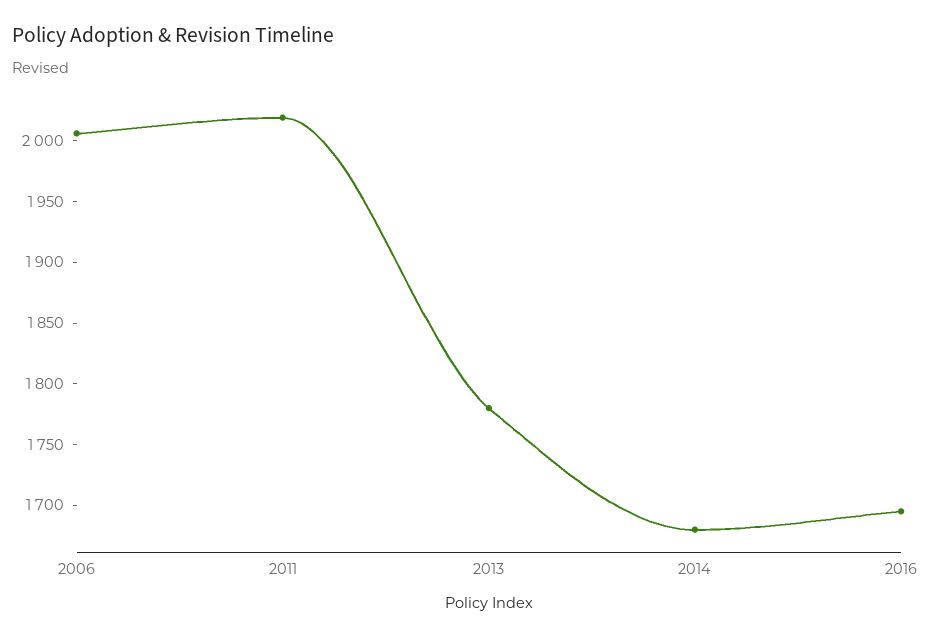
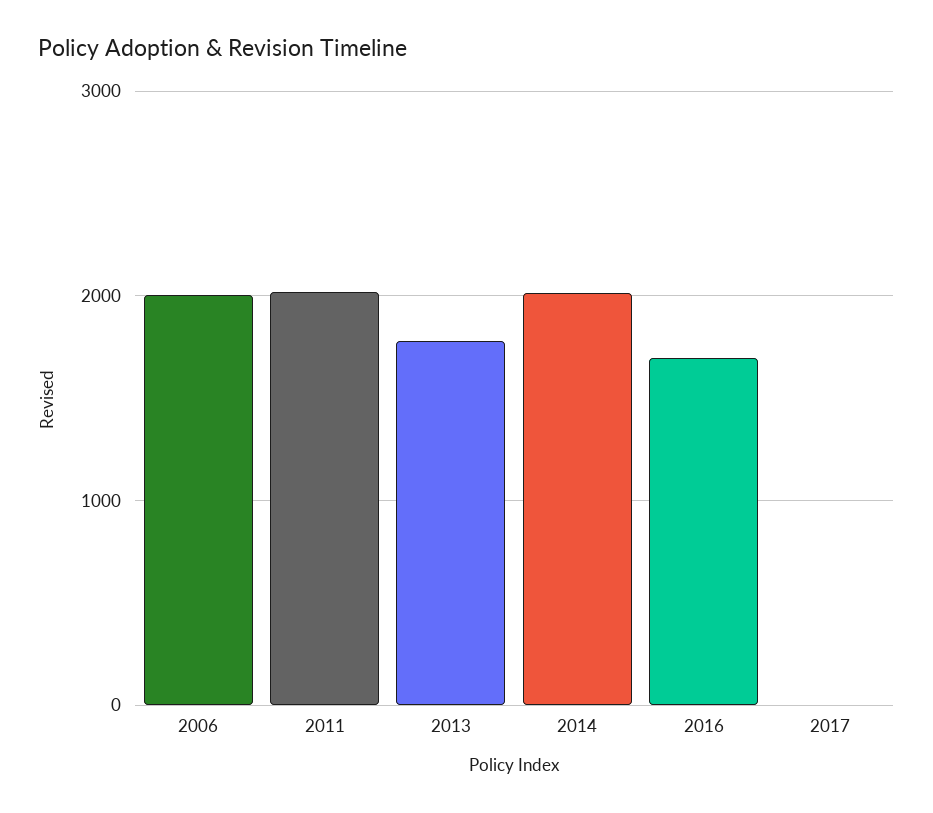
2014: 1680 -> 2000
2017: none -> 0

